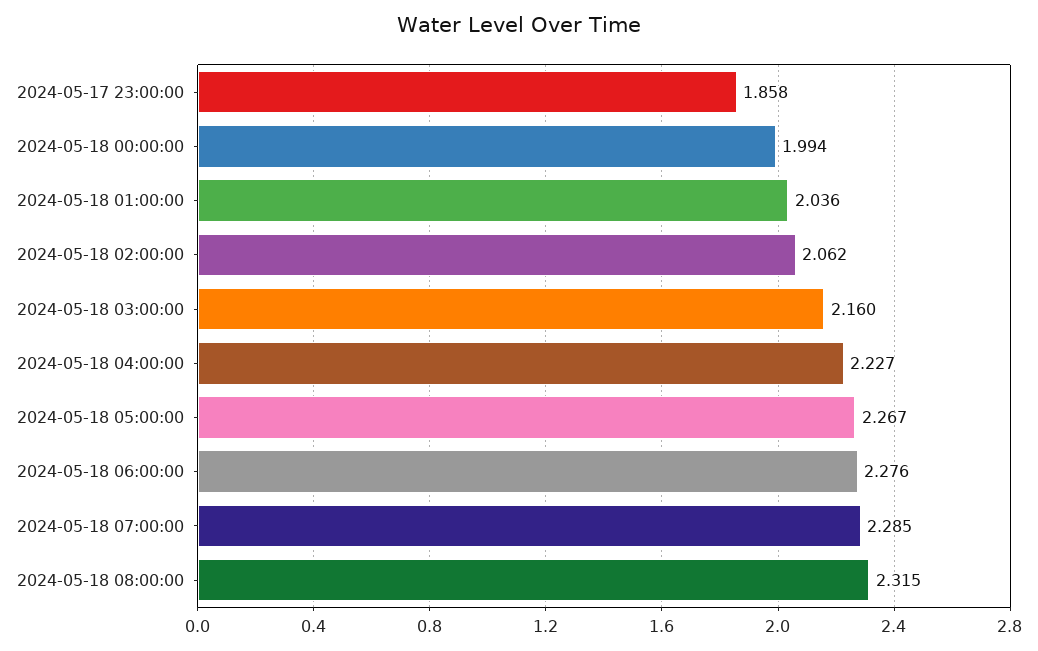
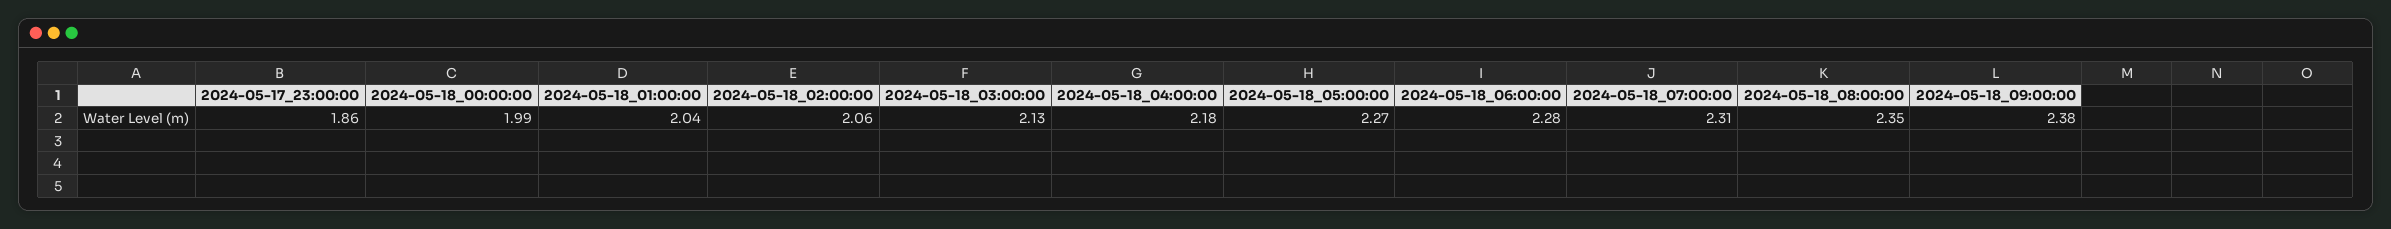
2024-05-18 03:00:00: 2.16 -> 2.13
2024-05-18 04:00:00: 2.227 -> 2.18
2024-05-18 07:00:00: 2.285 -> 2.31
2024-05-18 08:00:00: 2.315 -> 2.35
2024-05-18_09:00:00: none -> 2.38

